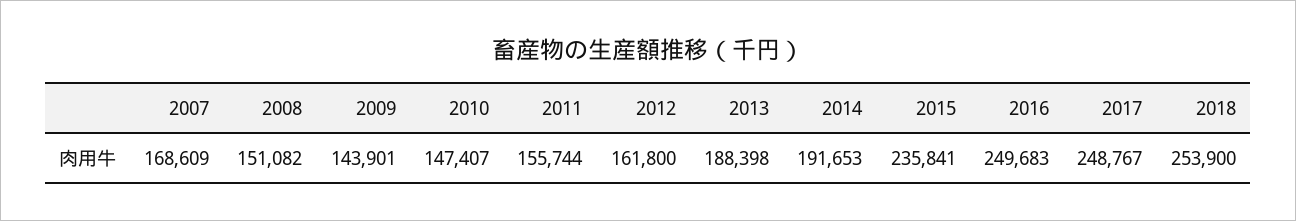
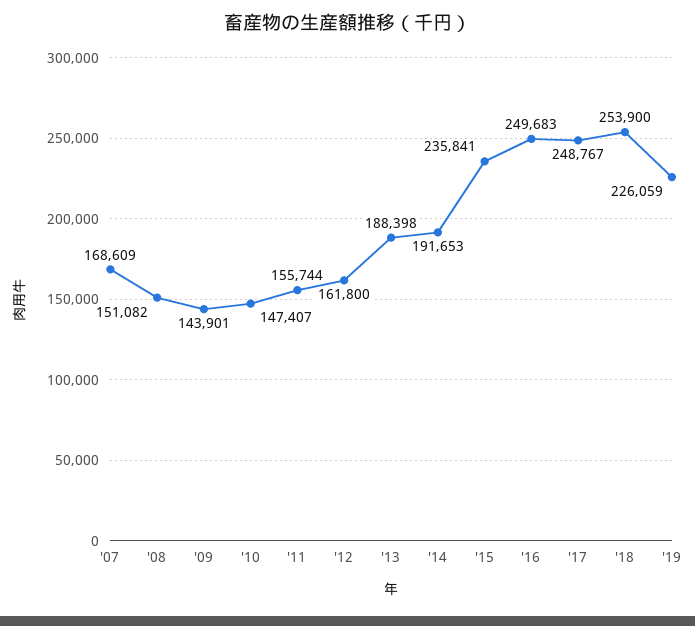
'19: none -> 226059

